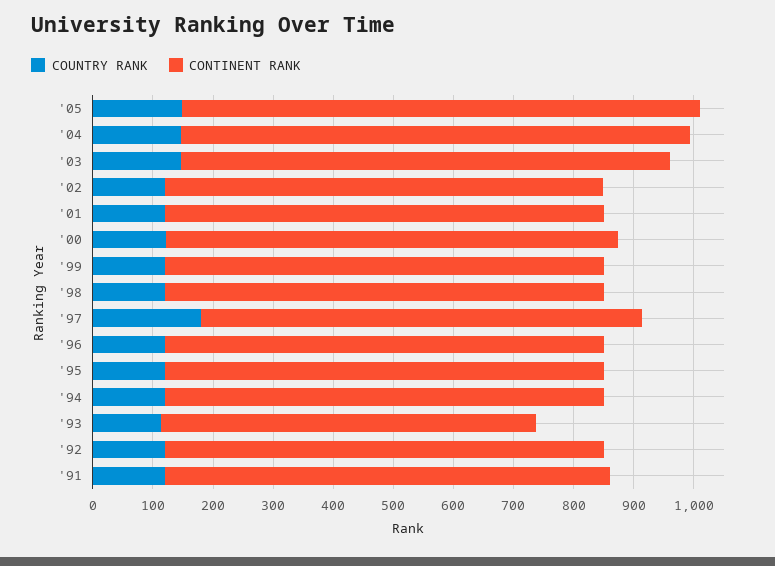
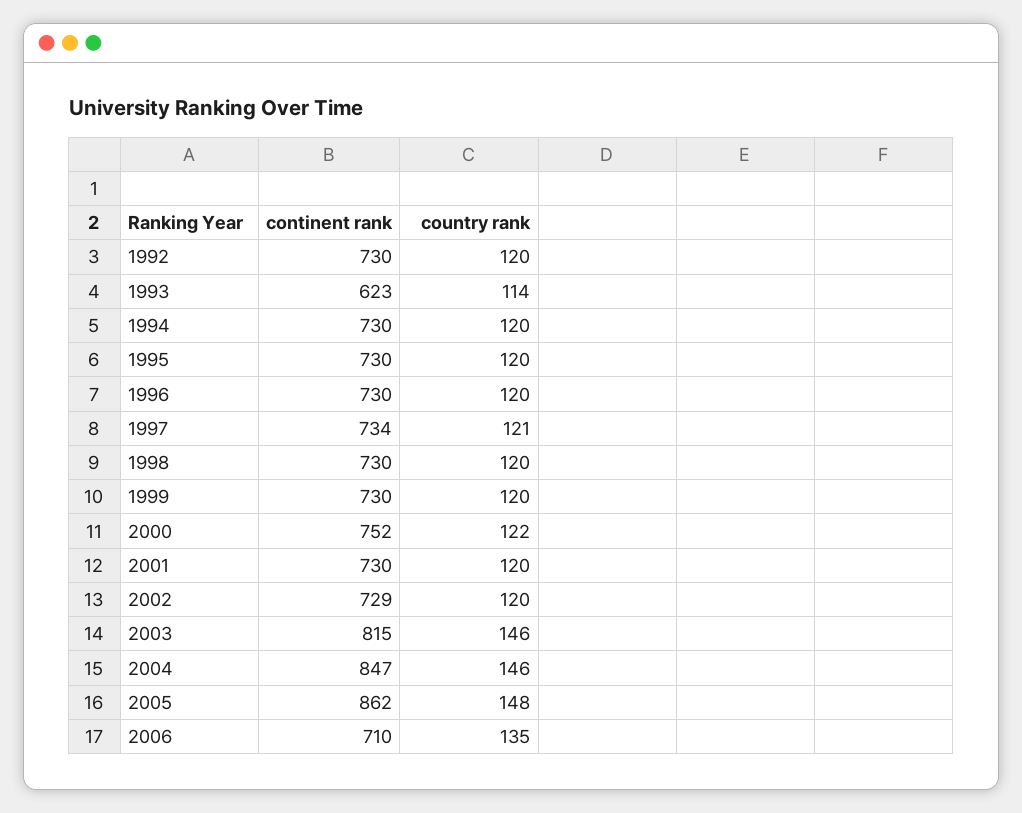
COUNTRY RANK, '97: 180 -> 121
COUNTRY RANK, '91: 120 -> none
CONTINENT RANK, '91: 740 -> none
CONTINENT RANK, 2006: none -> 710
COUNTRY RANK, 2006: none -> 135

